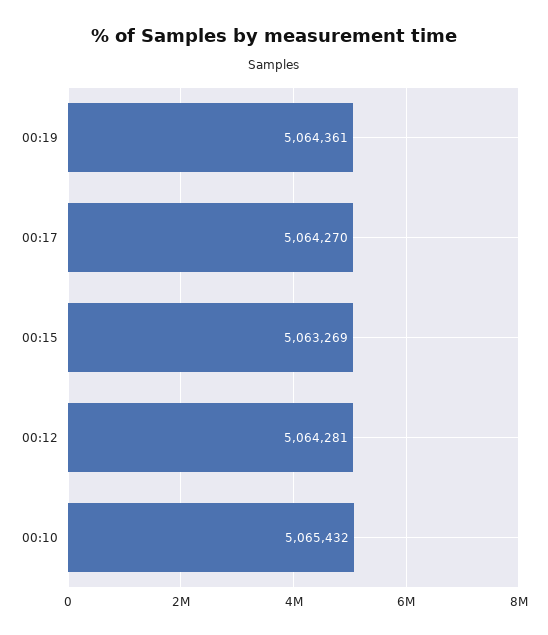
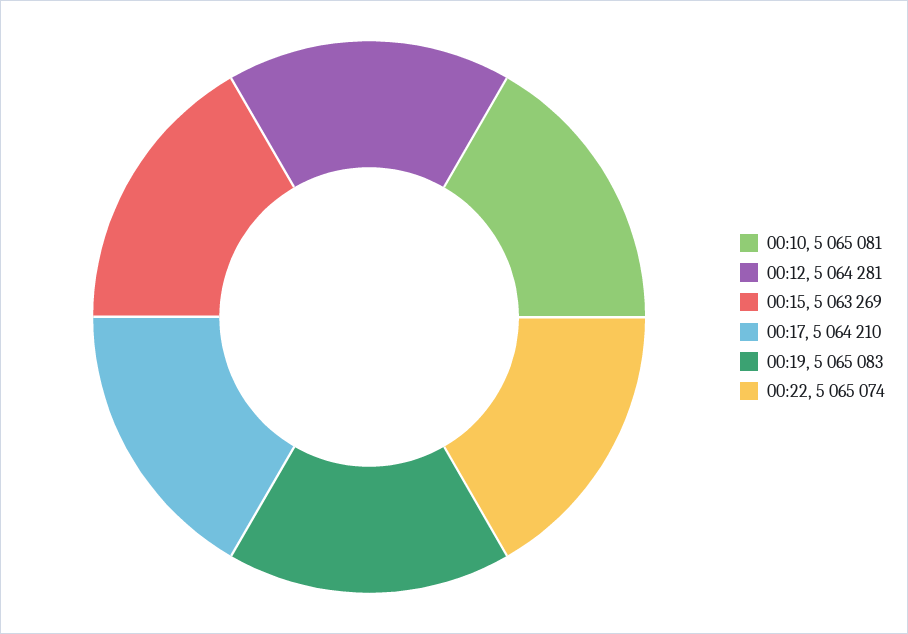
00:19: 5064361 -> 5065083
00:17: 5064270 -> 5064210
00:10: 5065432 -> 5065081
00:22: none -> 5065074

